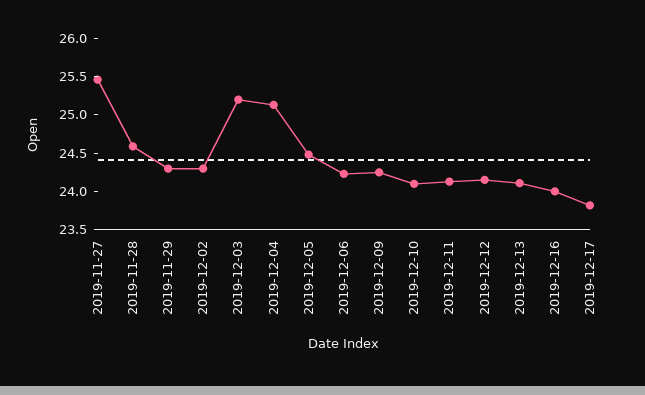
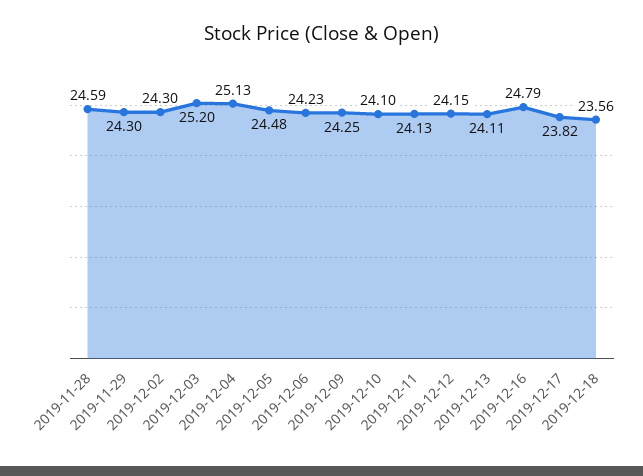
2019-11-27: 25.5 -> none
2019-12-16: 24 -> 24.79
2019-12-18: none -> 23.56

